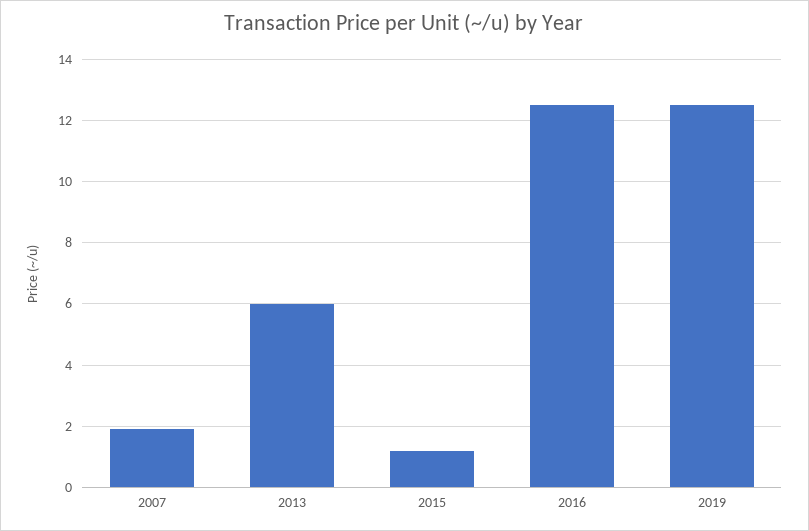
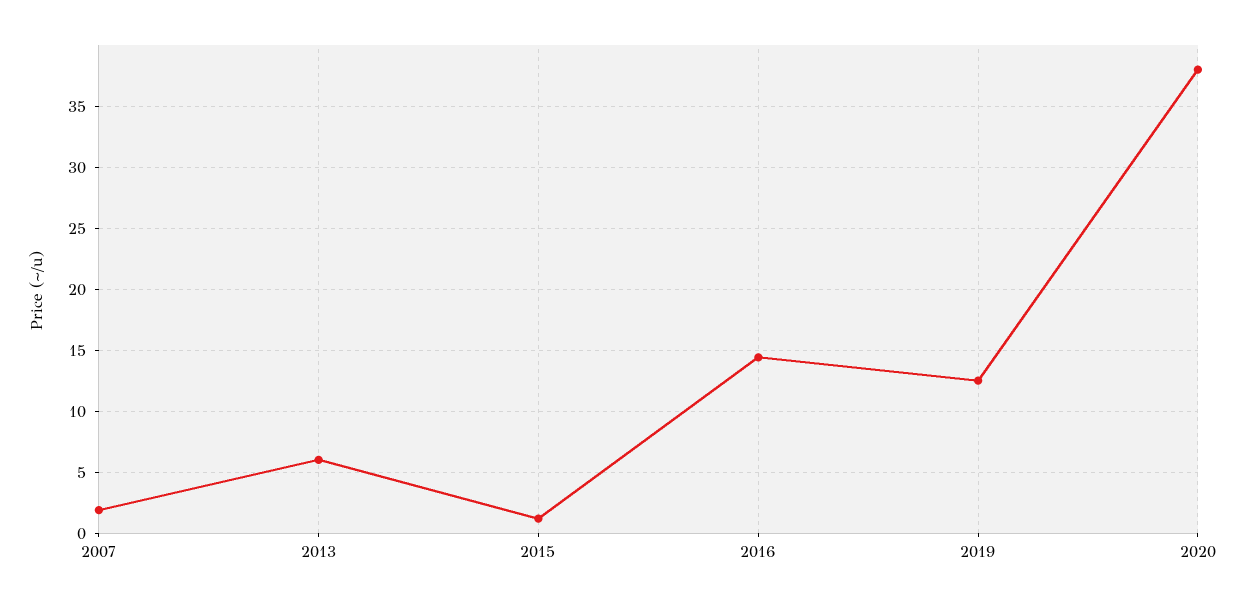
2016: 12.5 -> 14.5
2020: none -> 38

